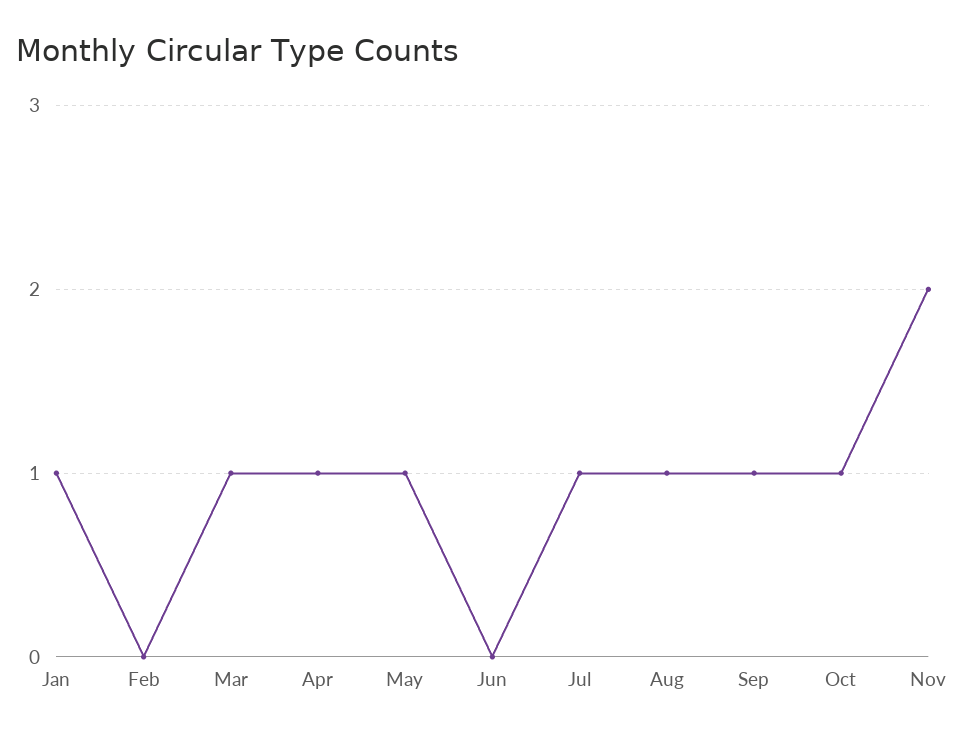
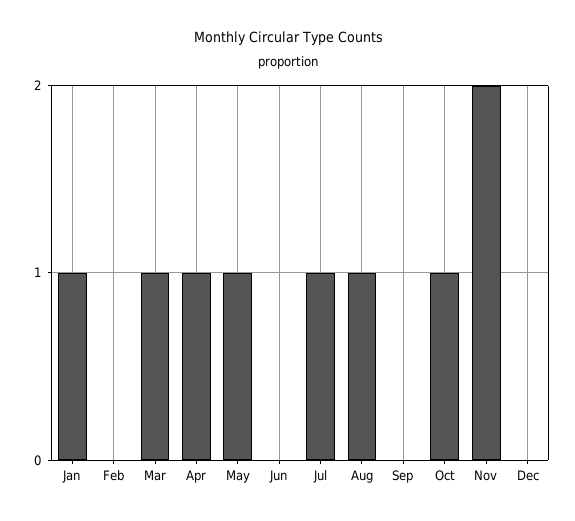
Sep: 1 -> 0
Dec: none -> 0

